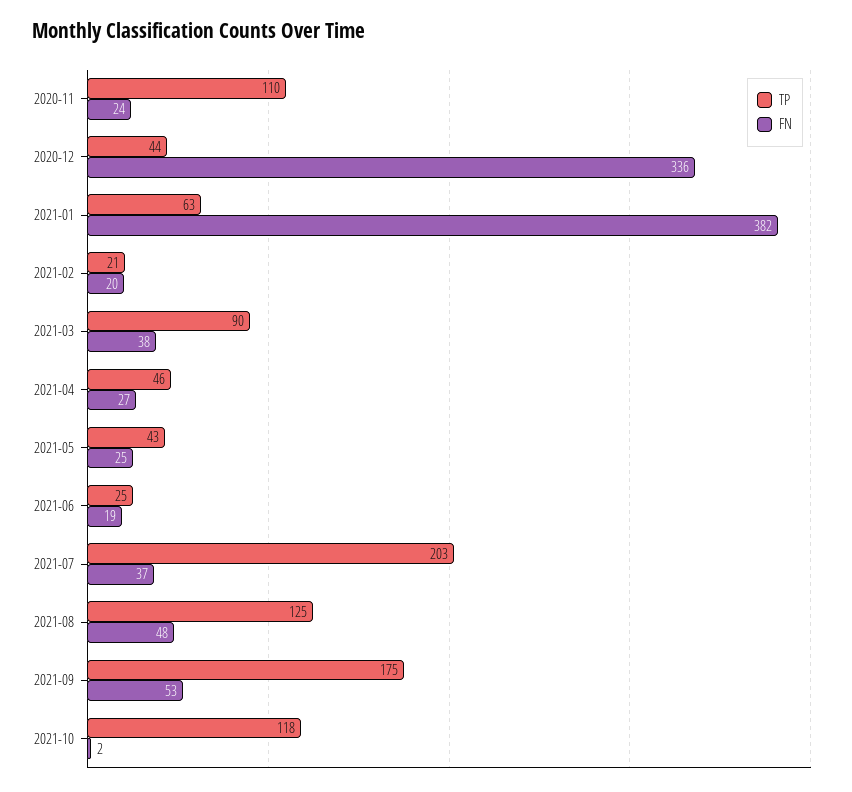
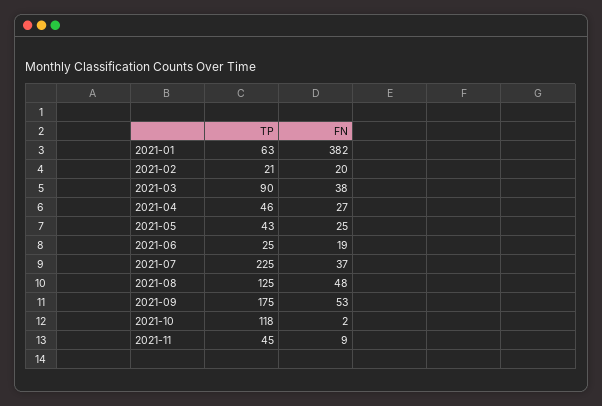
TP, 2020-11: 110 -> none
FN, 2020-11: 24 -> none
TP, 2020-12: 44 -> none
FN, 2020-12: 336 -> none
TP, 2021-07: 203 -> 225
TP, 2021-11: none -> 45
FN, 2021-11: none -> 9

